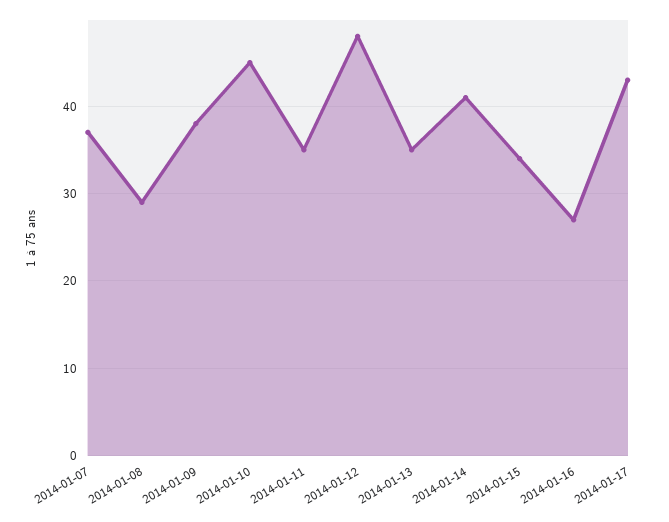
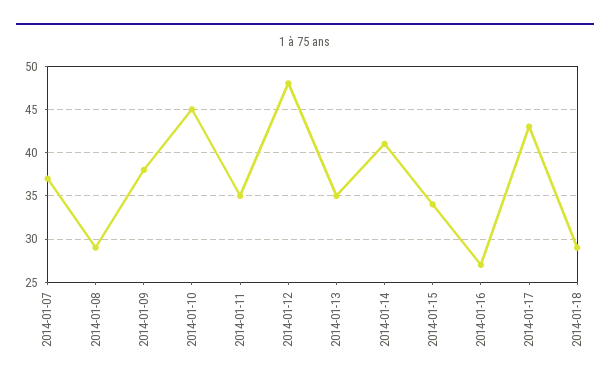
2014-01-18: none -> 29

